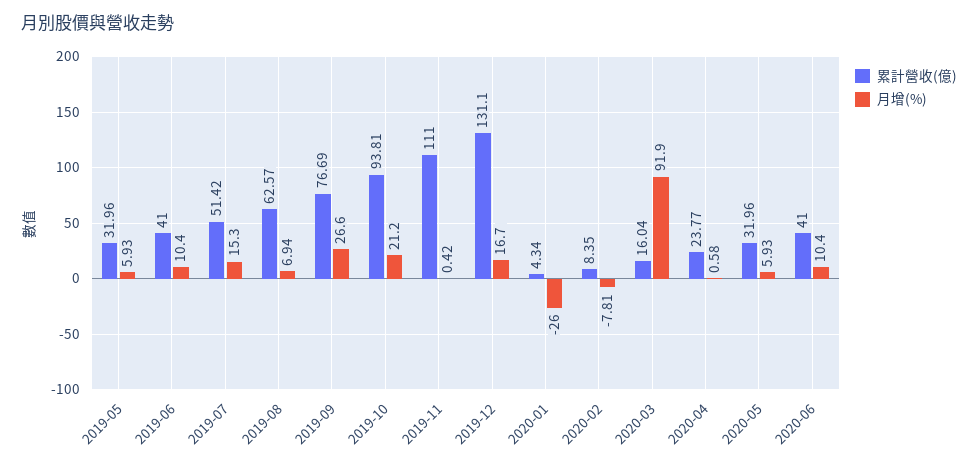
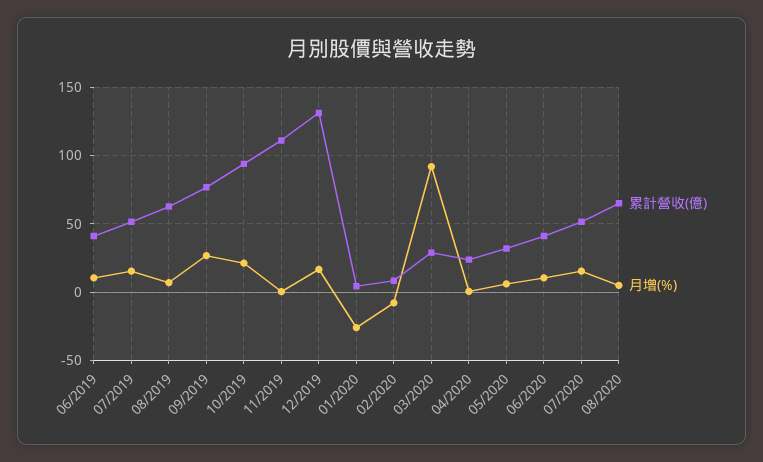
累計營收(億), 2019-05: 31.96 -> none
月增(%), 2019-05: 5.93 -> none
累計營收(億), 2020-03: 16.04 -> 30
累計營收(億), 07/2020: none -> 50
月增(%), 07/2020: none -> 15
累計營收(億), 08/2020: none -> 65
月增(%), 08/2020: none -> 5

